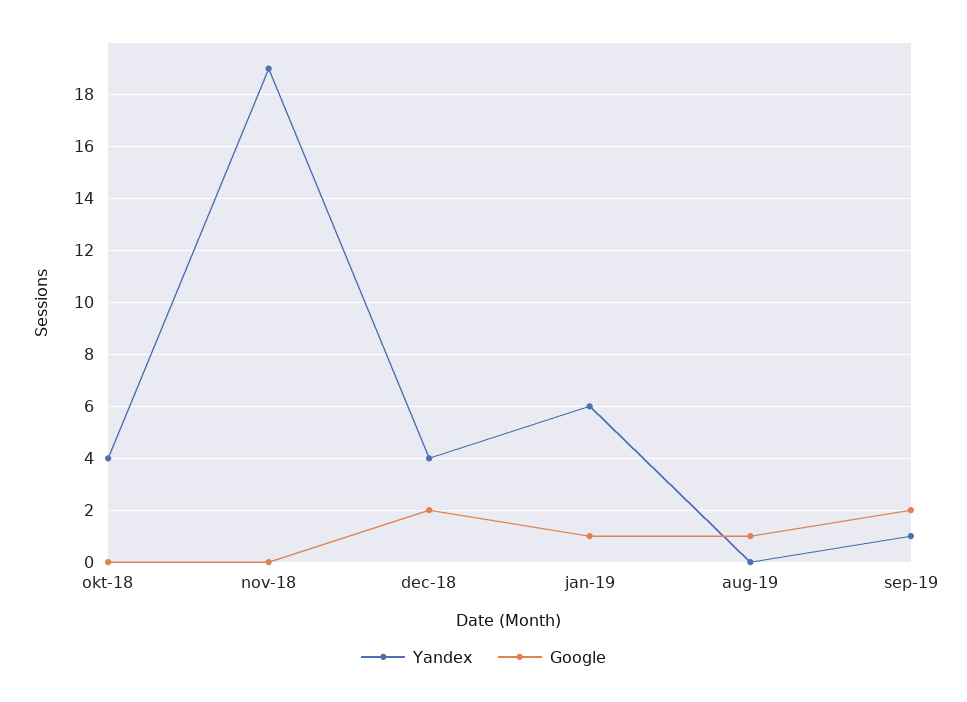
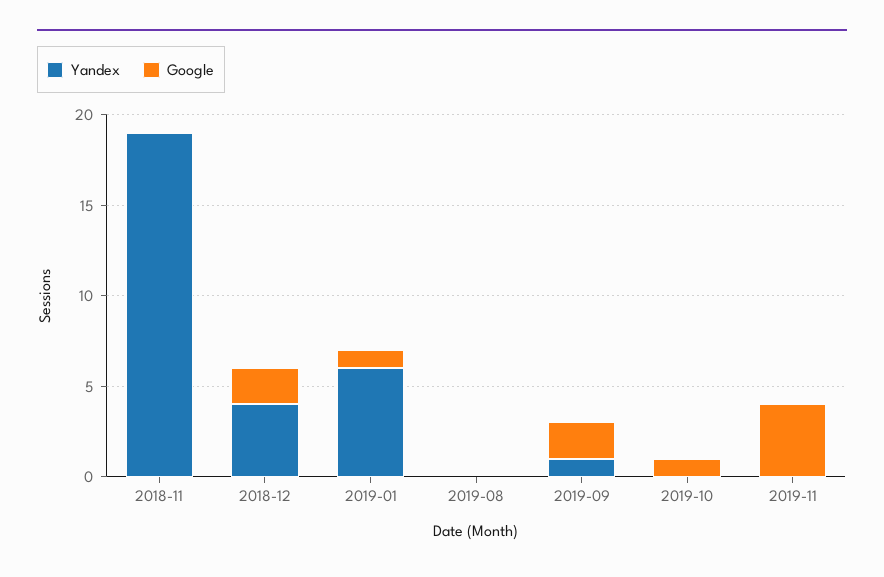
Yandex, okt-18: 4 -> none
Google, okt-18: 0 -> none
Google, aug-19: 1 -> 0
Yandex, 2019-10: none -> 0
Google, 2019-10: none -> 1
Yandex, 2019-11: none -> 0
Google, 2019-11: none -> 4

